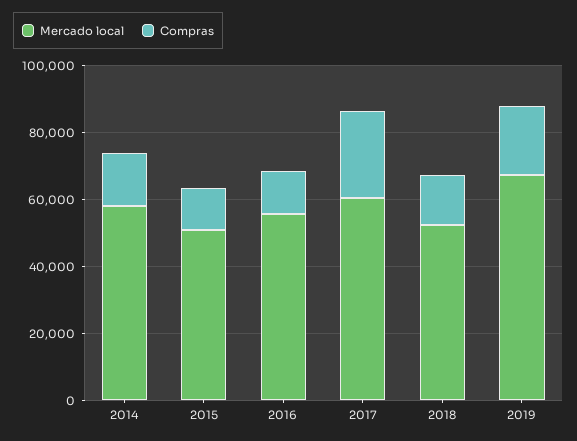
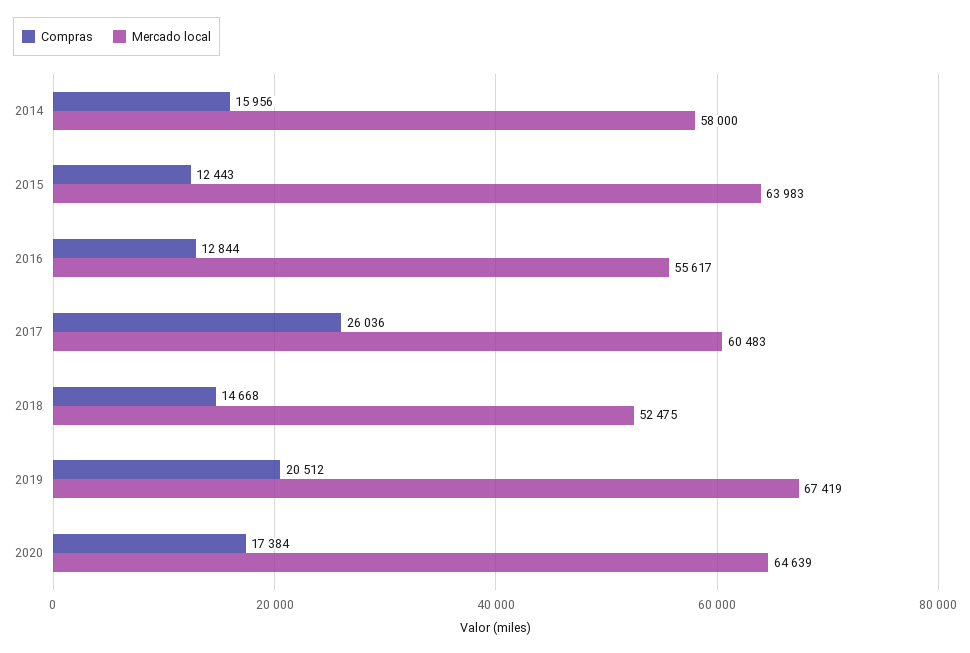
Mercado local, 2015: 50000 -> 63983
Compras, 2020: none -> 17384
Mercado local, 2020: none -> 64639

